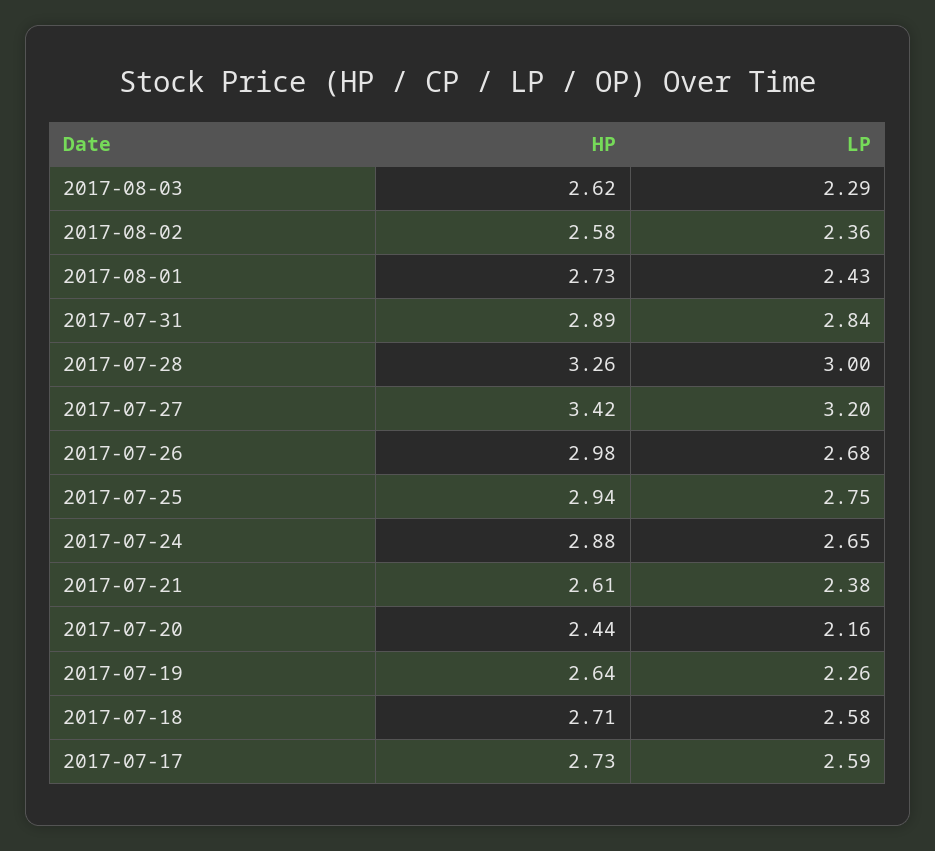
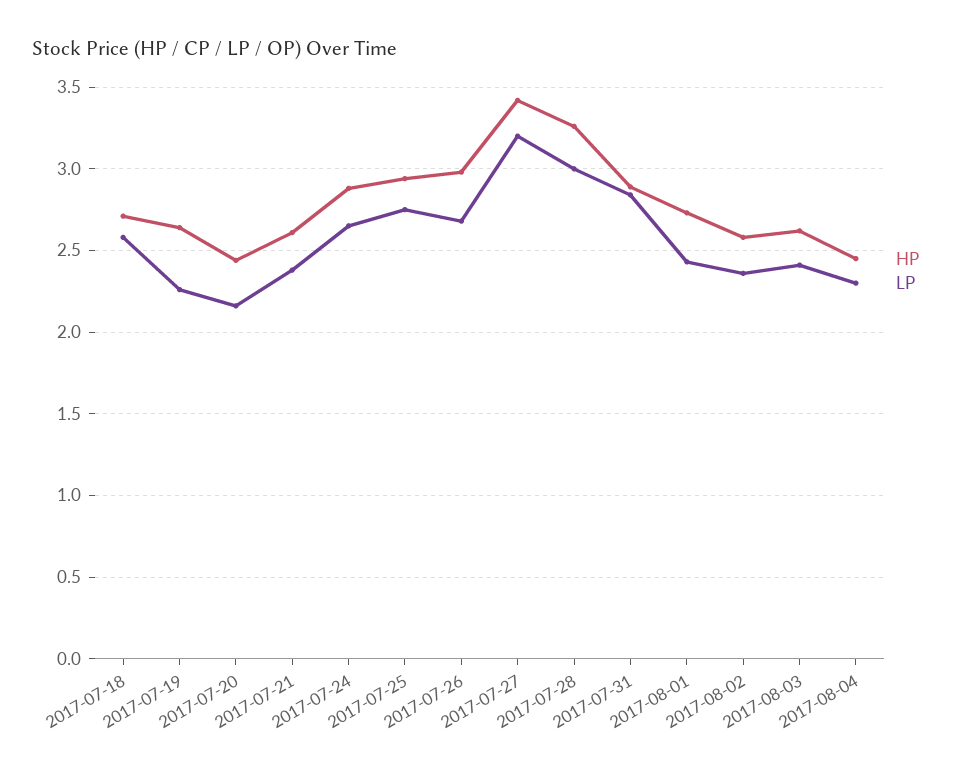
LP, 2017-08-03: 2.29 -> 2.4
HP, 2017-07-17: 2.73 -> none
LP, 2017-07-17: 2.59 -> none
HP, 2017-08-04: none -> 2.45
LP, 2017-08-04: none -> 2.3

